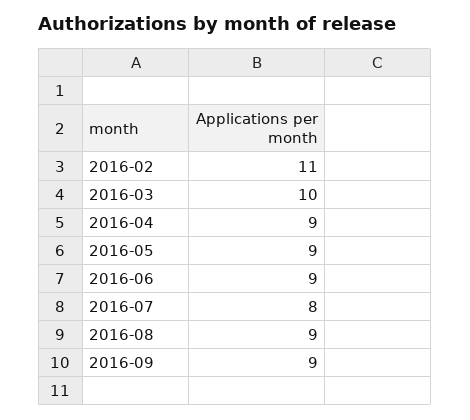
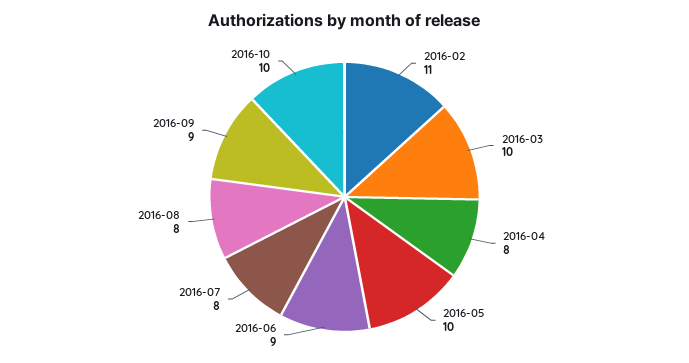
2016-04: 9 -> 8
2016-05: 9 -> 10
2016-08: 9 -> 8
2016-10: none -> 10

